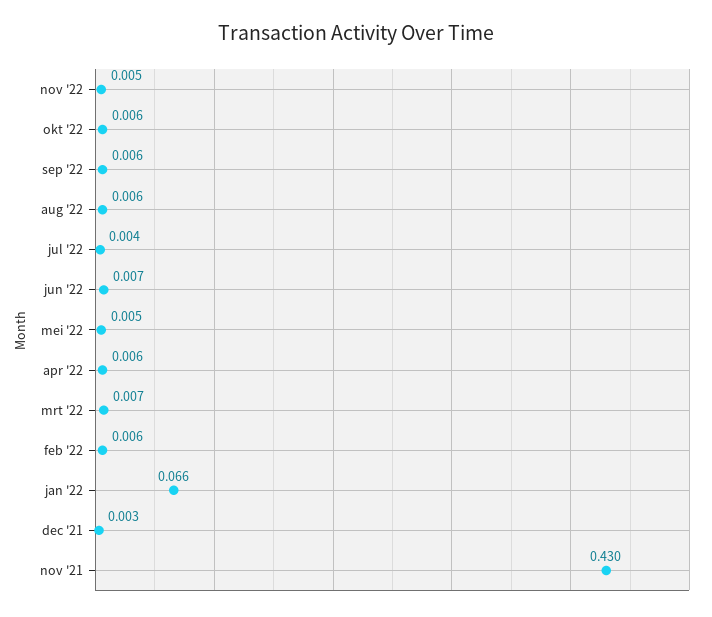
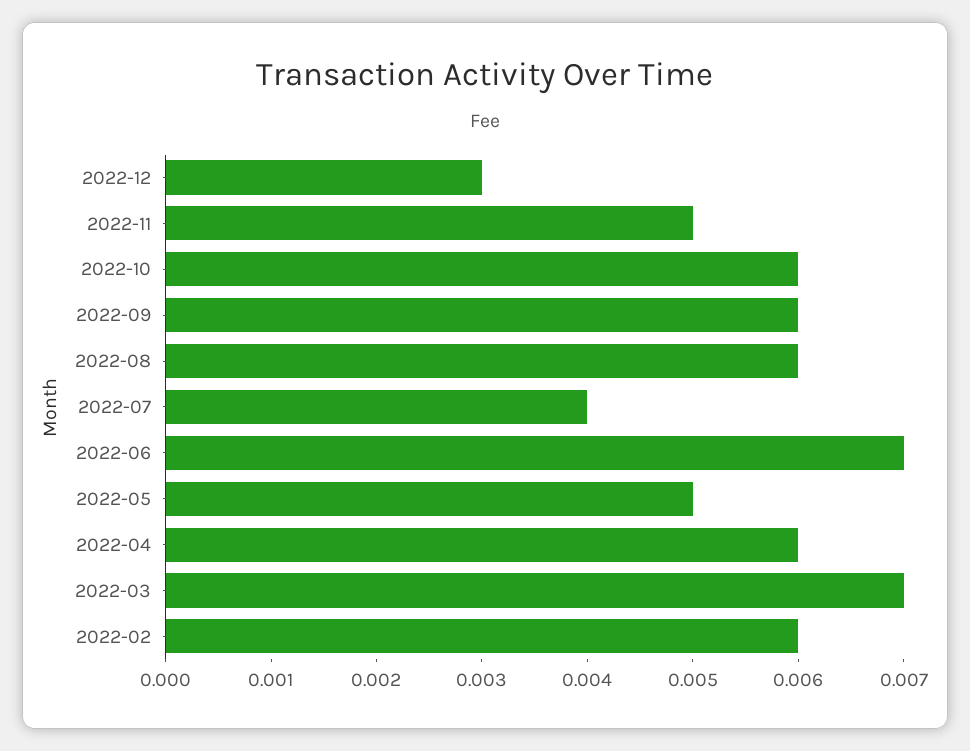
jan '22: 0.066 -> none
dec '21: 0.003 -> none
nov '21: 0.43 -> none
2022-12: none -> 0.003

